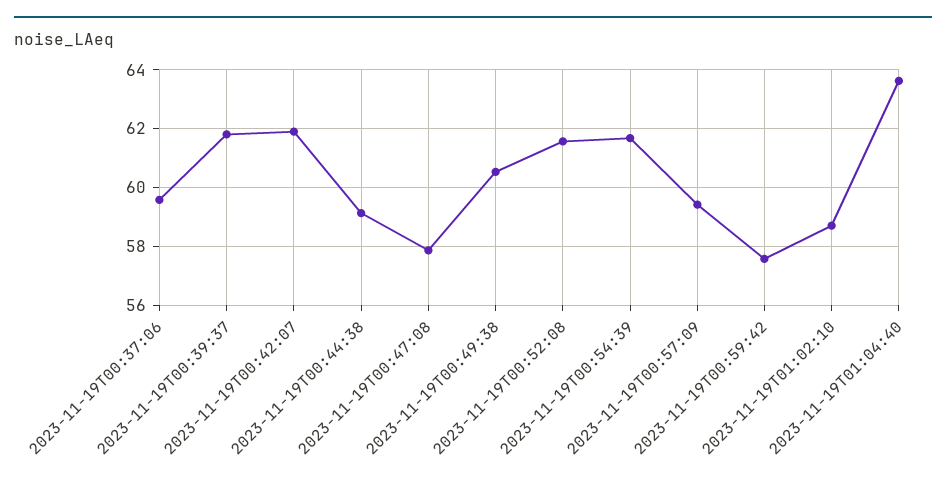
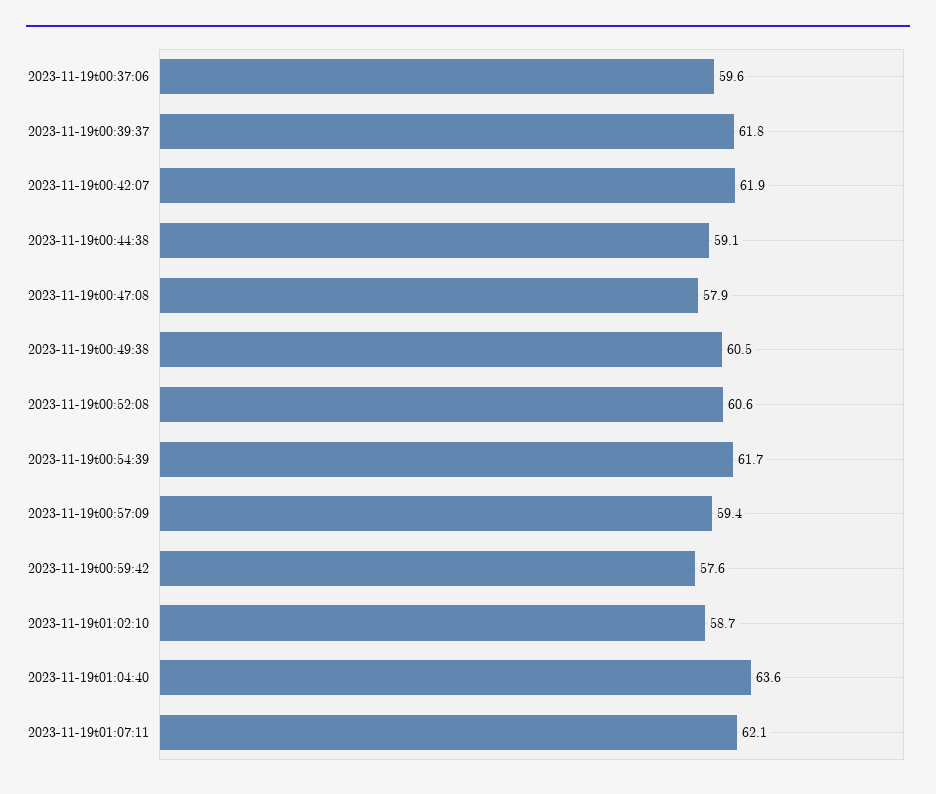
2023-11-19T00:52:08: 61.5 -> 60.6
2023-11-19t01:07:11: none -> 62.1

